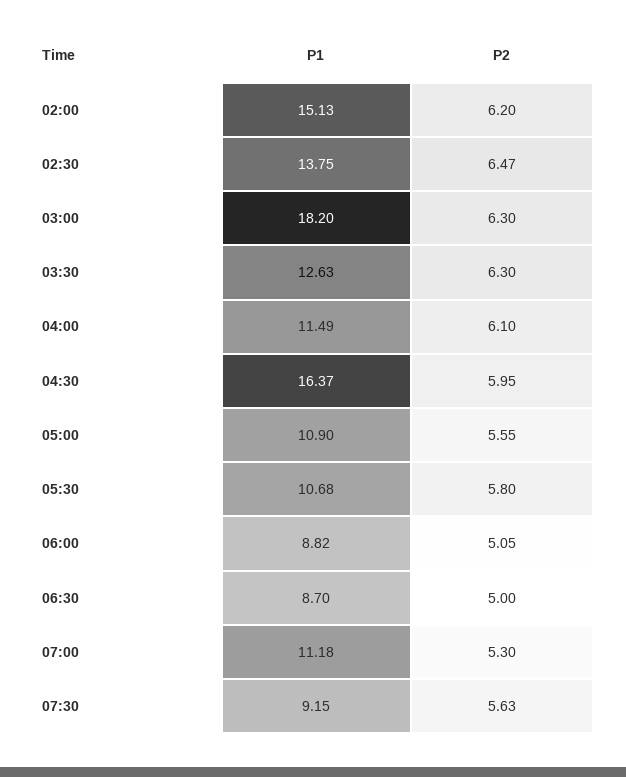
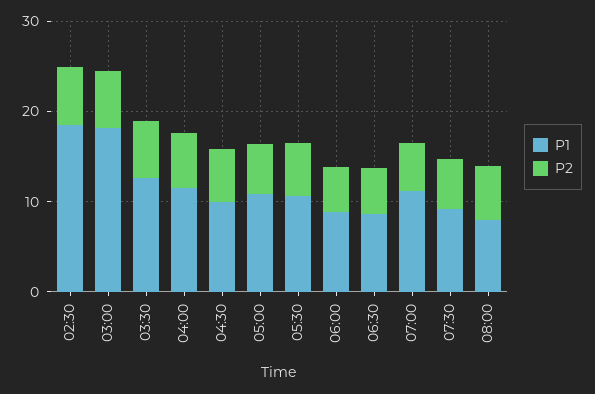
P1, 02:00: 15.13 -> none
P2, 02:00: 6.2 -> none
P1, 02:30: 13.75 -> 18
P1, 04:30: 16.37 -> 10
P1, 08:00: none -> 8
P2, 08:00: none -> 6

